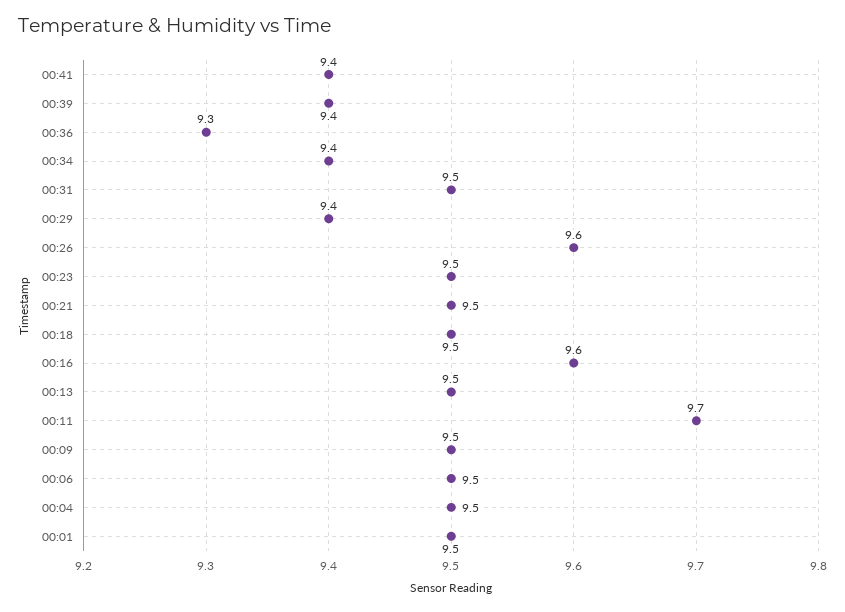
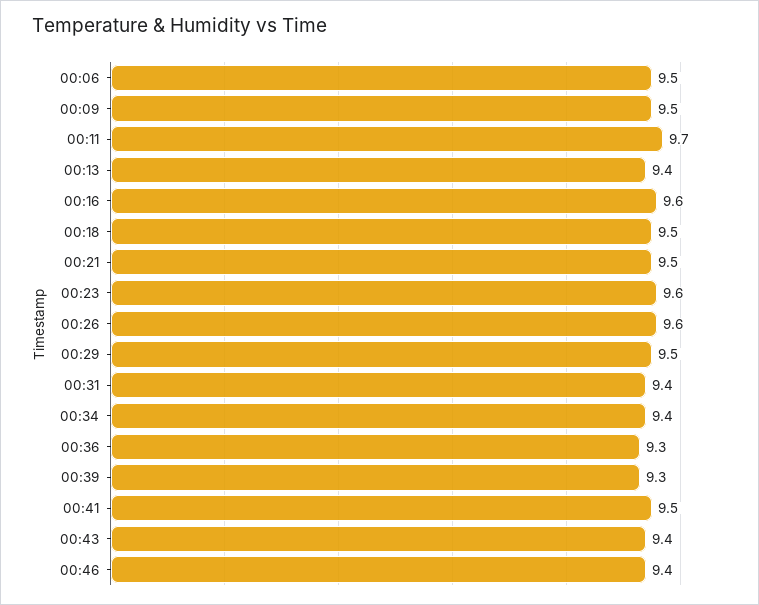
00:41: 9.4 -> 9.5
00:39: 9.4 -> 9.3
00:31: 9.5 -> 9.4
00:29: 9.4 -> 9.5
00:23: 9.5 -> 9.6
00:13: 9.5 -> 9.4
00:04: 9.5 -> none
00:01: 9.5 -> none
00:43: none -> 9.4
00:46: none -> 9.4

